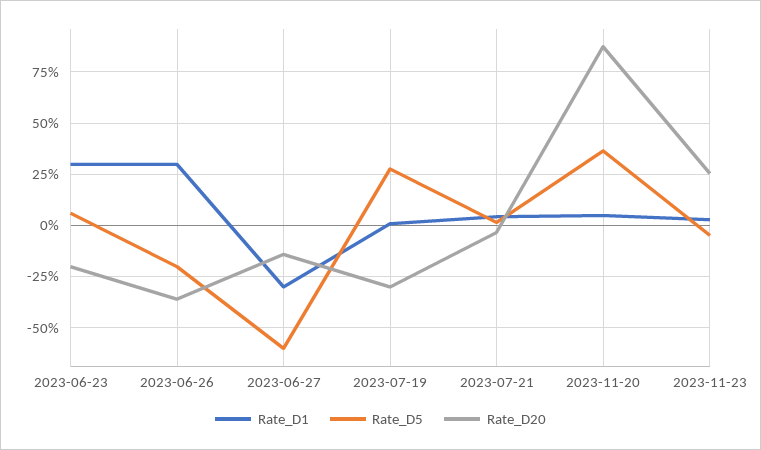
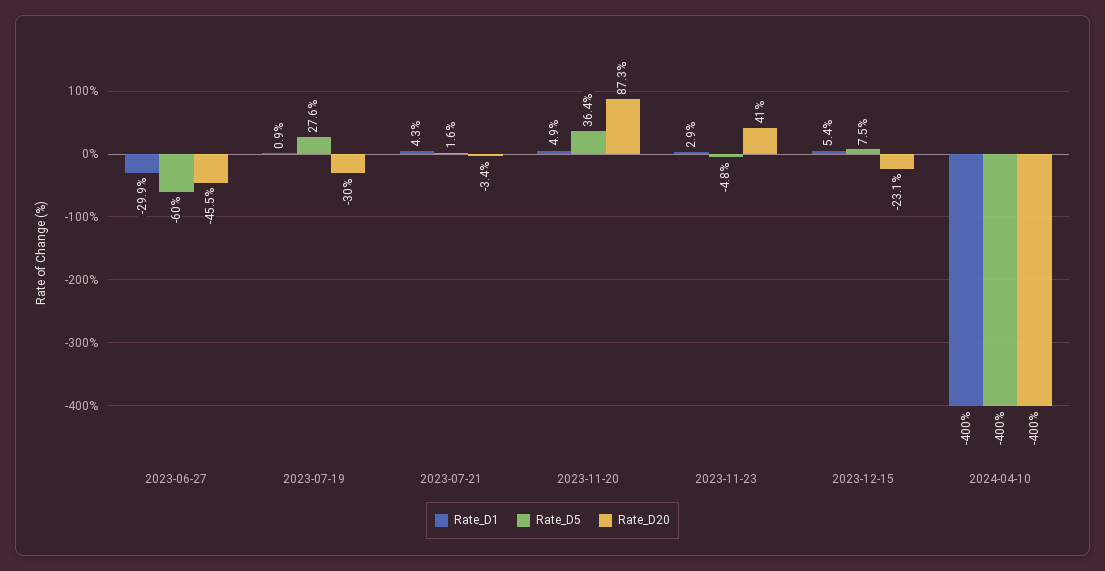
Rate_D1, 2023-06-23: 30 -> none
Rate_D5, 2023-06-23: 5 -> none
Rate_D20, 2023-06-23: -20 -> none
Rate_D1, 2023-06-26: 30 -> none
Rate_D5, 2023-06-26: -20 -> none
Rate_D20, 2023-06-26: -35 -> none
Rate_D20, 2023-06-27: -15 -> -45.5
Rate_D20, 2023-11-23: 25 -> 41
Rate_D1, 2023-12-15: none -> 5.4
Rate_D5, 2023-12-15: none -> 7.5
Rate_D20, 2023-12-15: none -> -23.1
Rate_D1, 2024-04-10: none -> -400
Rate_D5, 2024-04-10: none -> -400
Rate_D20, 2024-04-10: none -> -400

